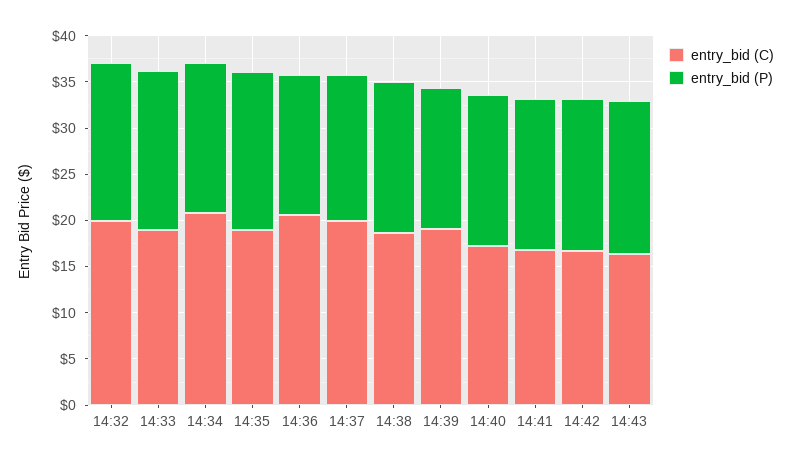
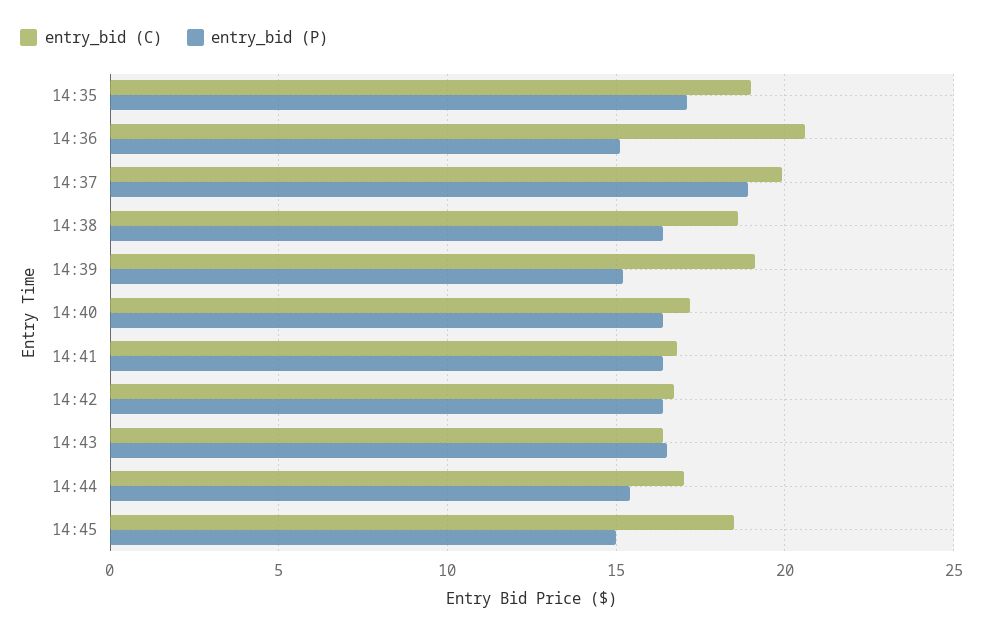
entry_bid (C), 14:32: 20 -> none
entry_bid (P), 14:32: 17 -> none
entry_bid (C), 14:33: 19 -> none
entry_bid (P), 14:33: 17 -> none
entry_bid (C), 14:34: 21 -> none
entry_bid (P), 14:34: 16 -> none
entry_bid (P), 14:37: 16 -> 19
entry_bid (C), 14:44: none -> 17
entry_bid (P), 14:44: none -> 15.5
entry_bid (C), 14:45: none -> 18.5
entry_bid (P), 14:45: none -> 15

